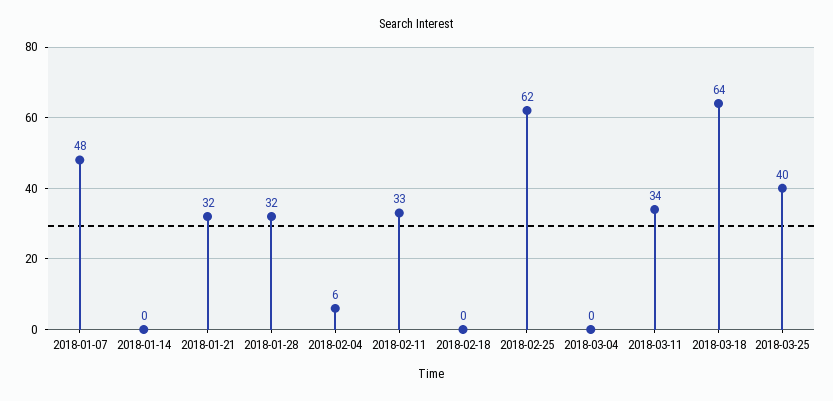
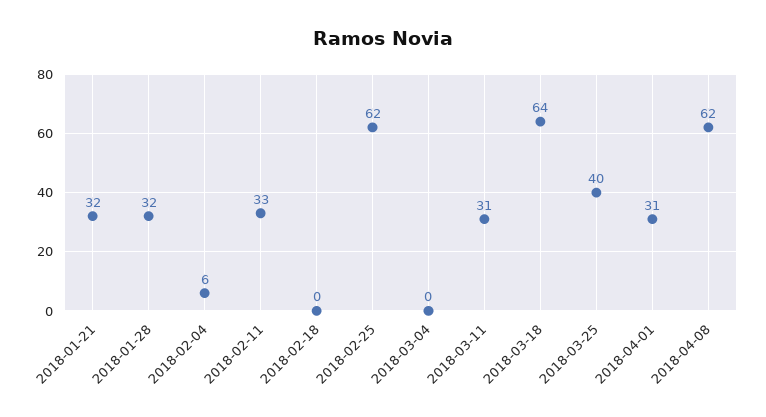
2018-01-07: 48 -> none
2018-01-14: 0 -> none
2018-03-11: 34 -> 31
2018-04-01: none -> 31
2018-04-08: none -> 62

